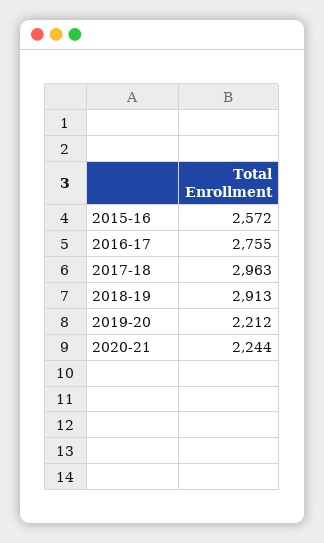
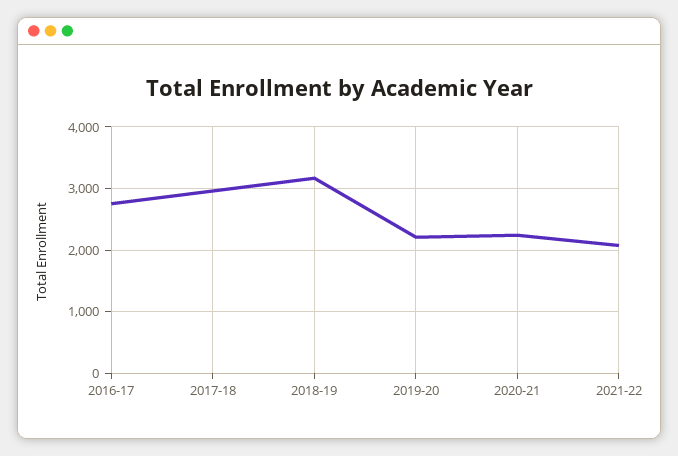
2015-16: 2572 -> none
2018-19: 2913 -> 3200
2021-22: none -> 2100

